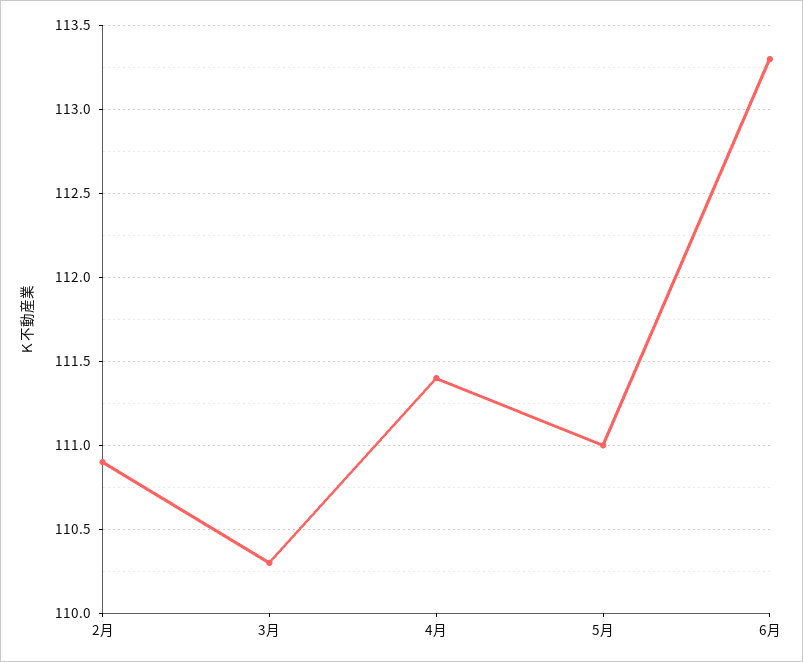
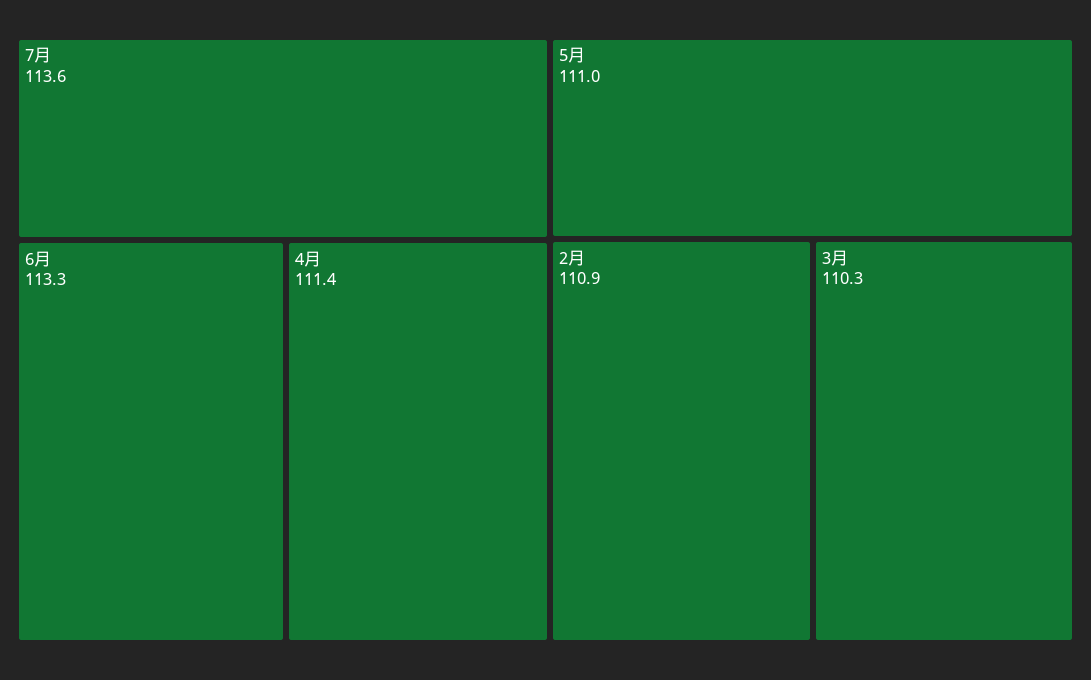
7月: none -> 113.6

